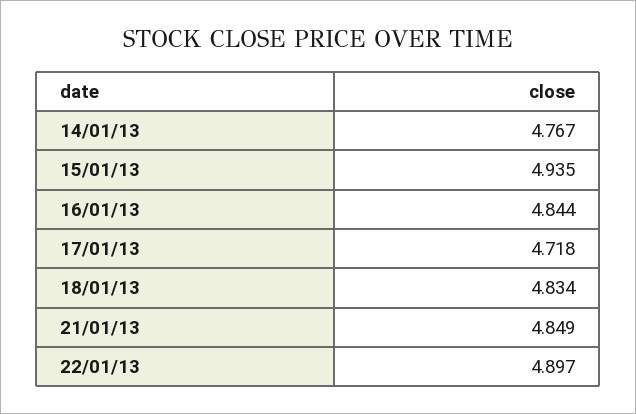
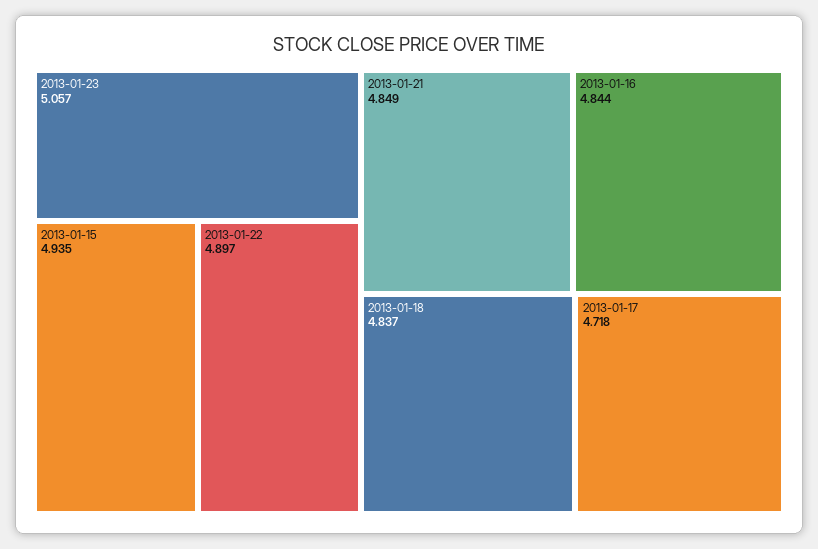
14/01/13: 4.767 -> none
18/01/13: 4.834 -> 4.837
2013-01-23: none -> 5.057

